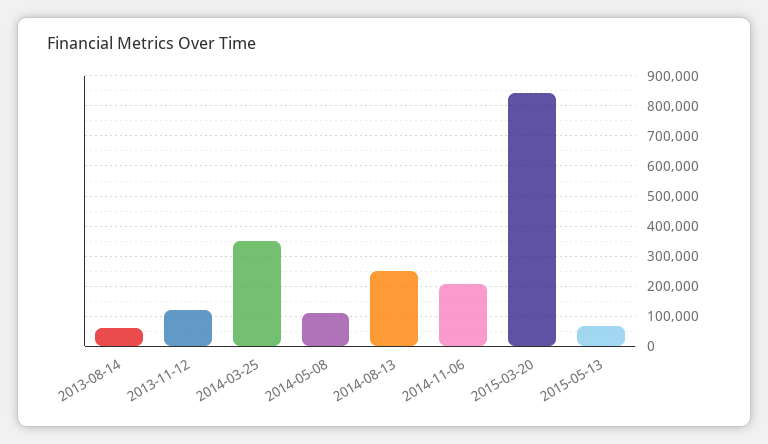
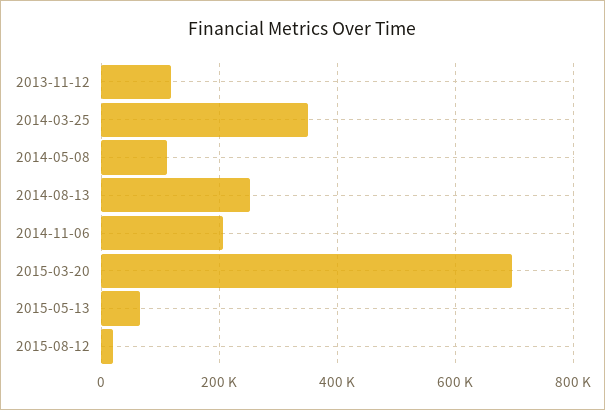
2013-08-14: 60000 -> none
2015-03-20: 840000 -> 700000
2015-08-12: none -> 20000

